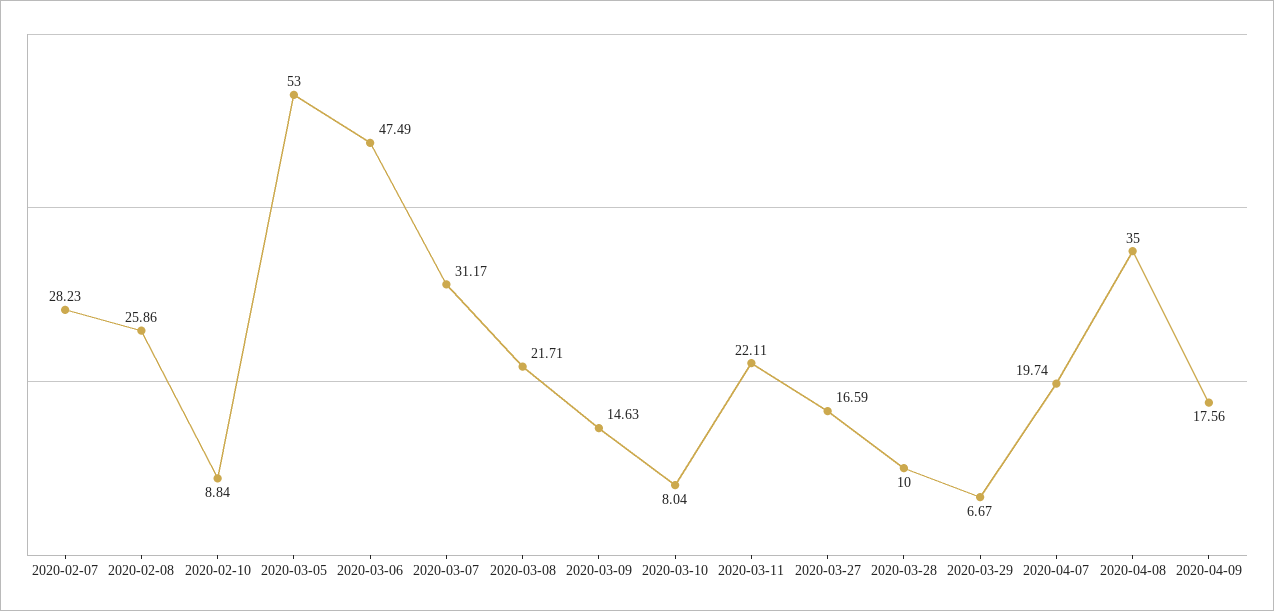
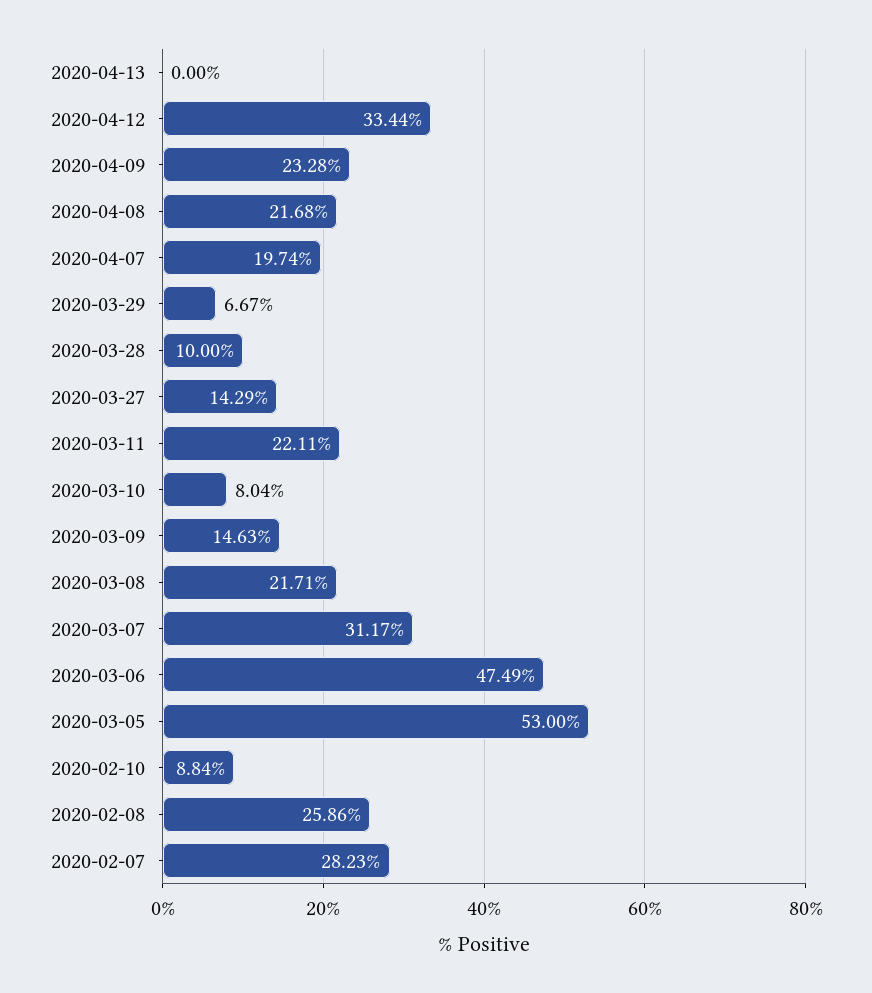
2020-03-27: 16.59 -> 14.29
2020-04-08: 35 -> 21.68
2020-04-09: 17.56 -> 23.28
2020-04-13: none -> 0
2020-04-12: none -> 33.44

